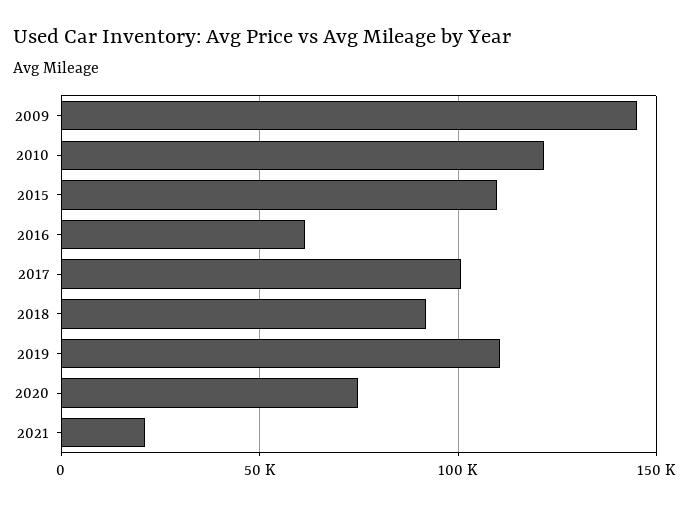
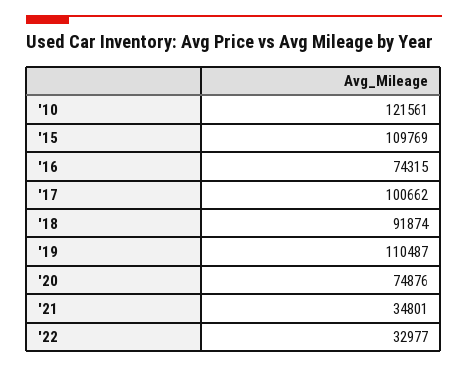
2009: 145000 -> none
2016: 60000 -> 74315
2021: 20000 -> 34801
'22: none -> 32977

